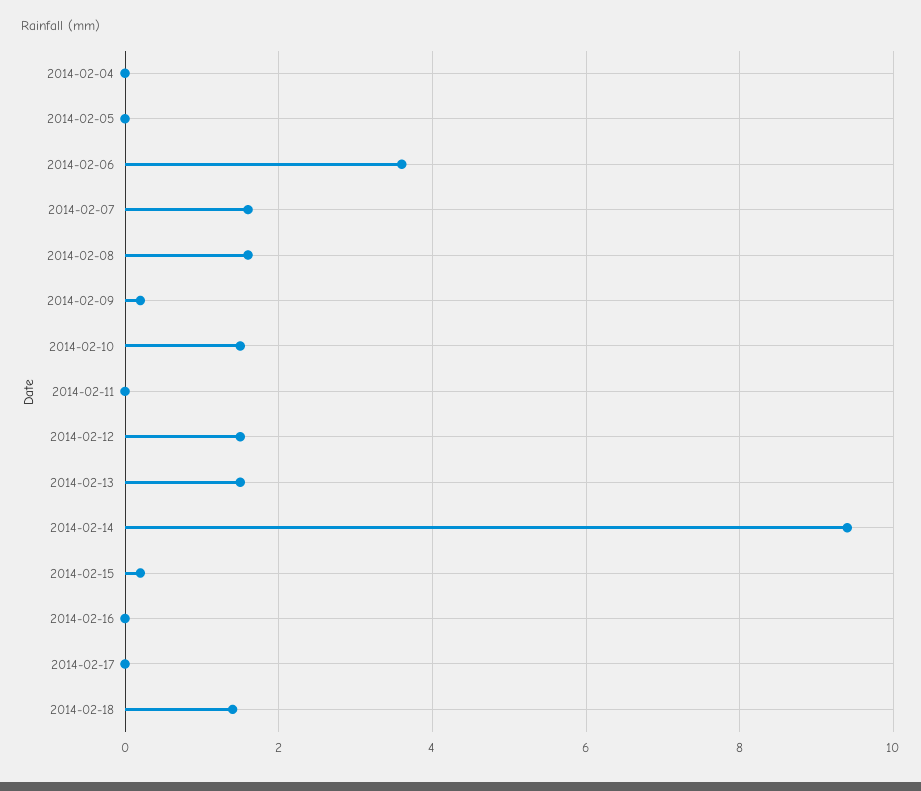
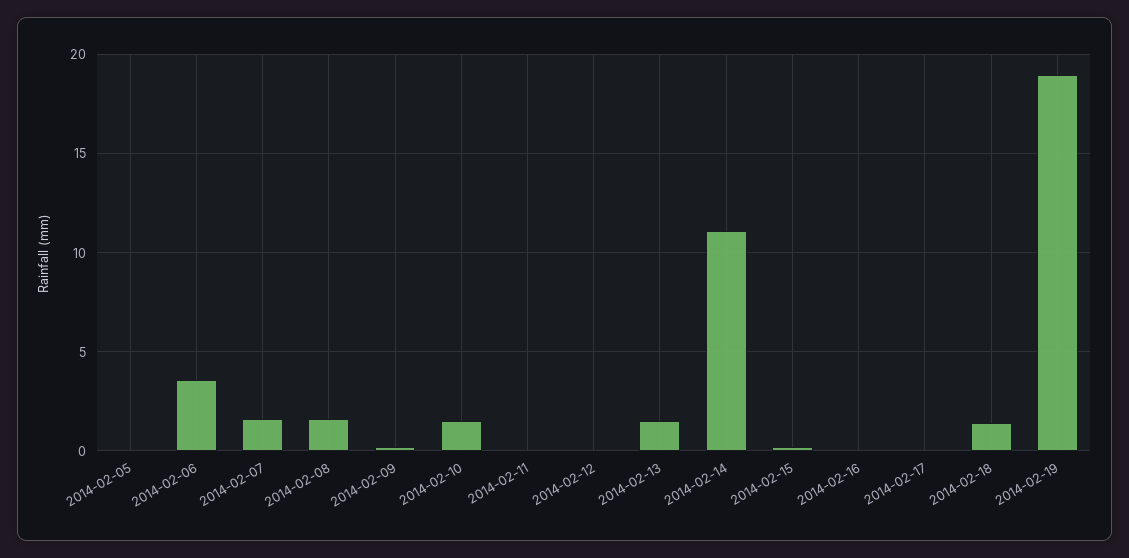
2014-02-04: 0 -> none
2014-02-12: 1.5 -> 0
2014-02-14: 9.5 -> 11
2014-02-19: none -> 19

